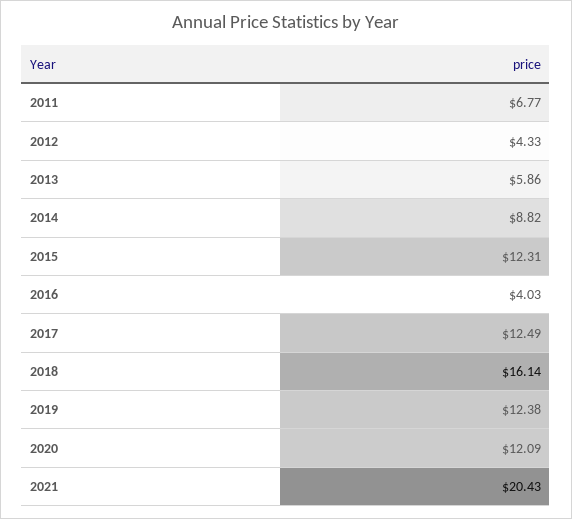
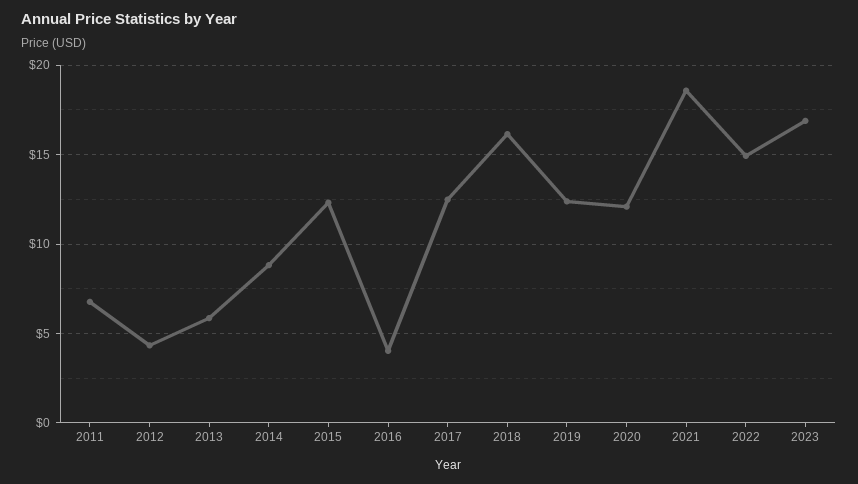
2021: 20.43 -> 18.5
2022: none -> 15
2023: none -> 17

